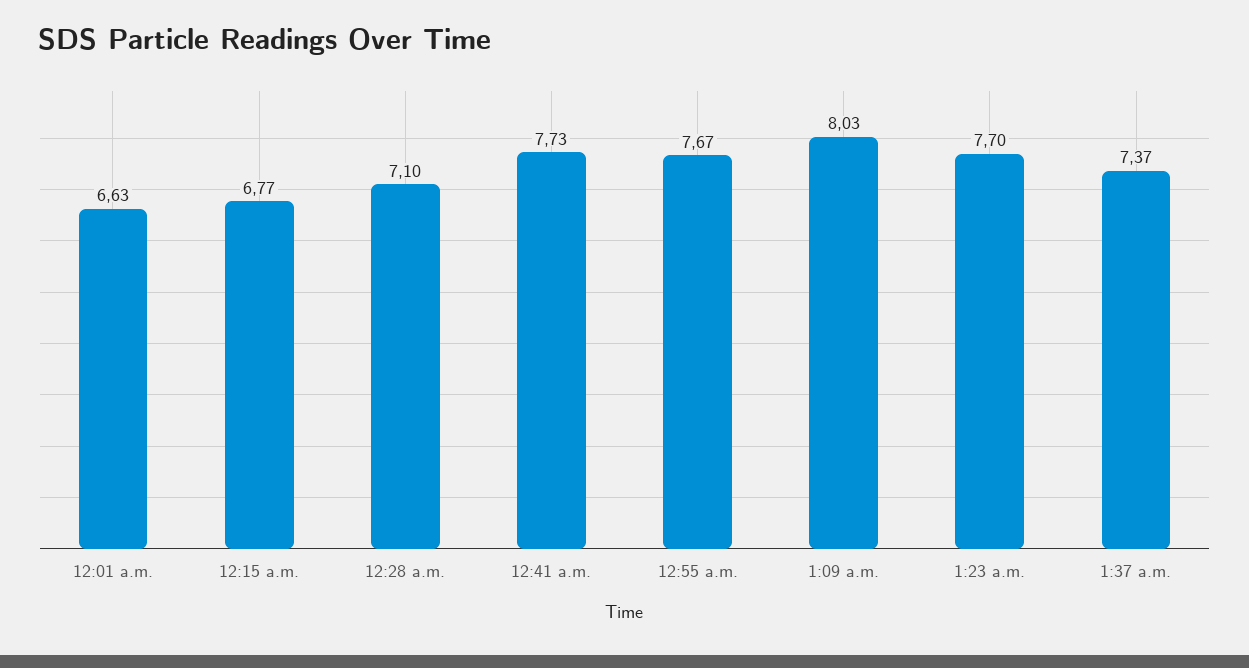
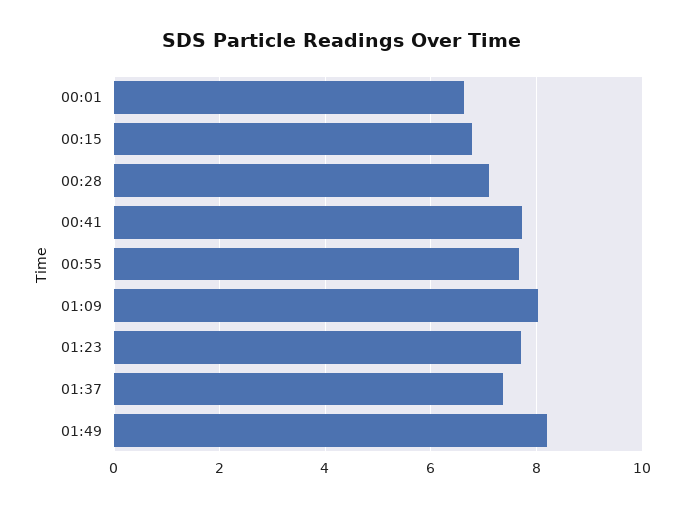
01:49: none -> 8.2

